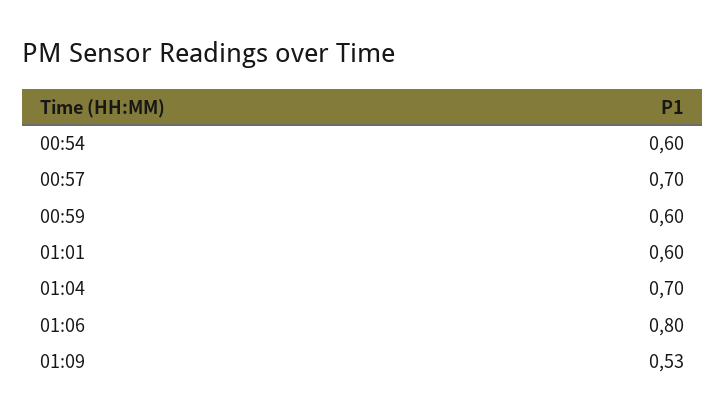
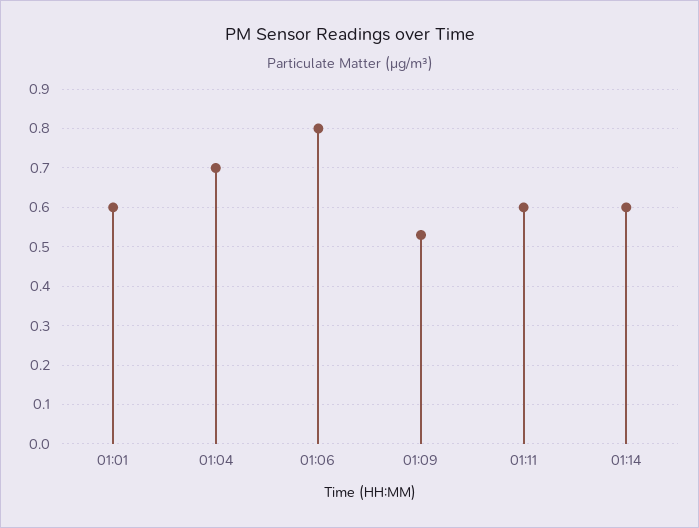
00:54: 0.6 -> none
00:57: 0.7 -> none
00:59: 0.6 -> none
01:11: none -> 0.6
01:14: none -> 0.6

